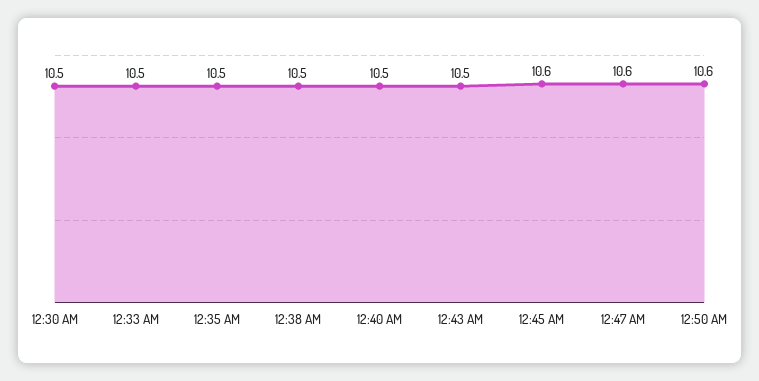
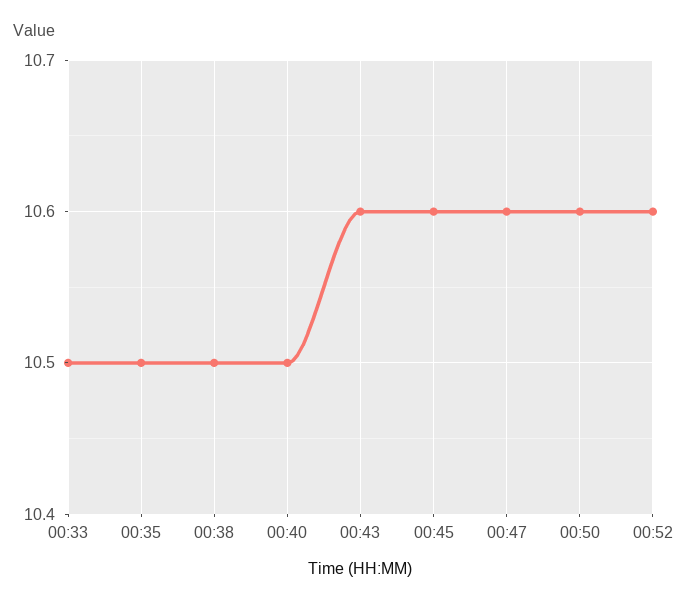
12:30 AM: 10.5 -> none
12:43 AM: 10.5 -> 10.6
00:52: none -> 10.6

